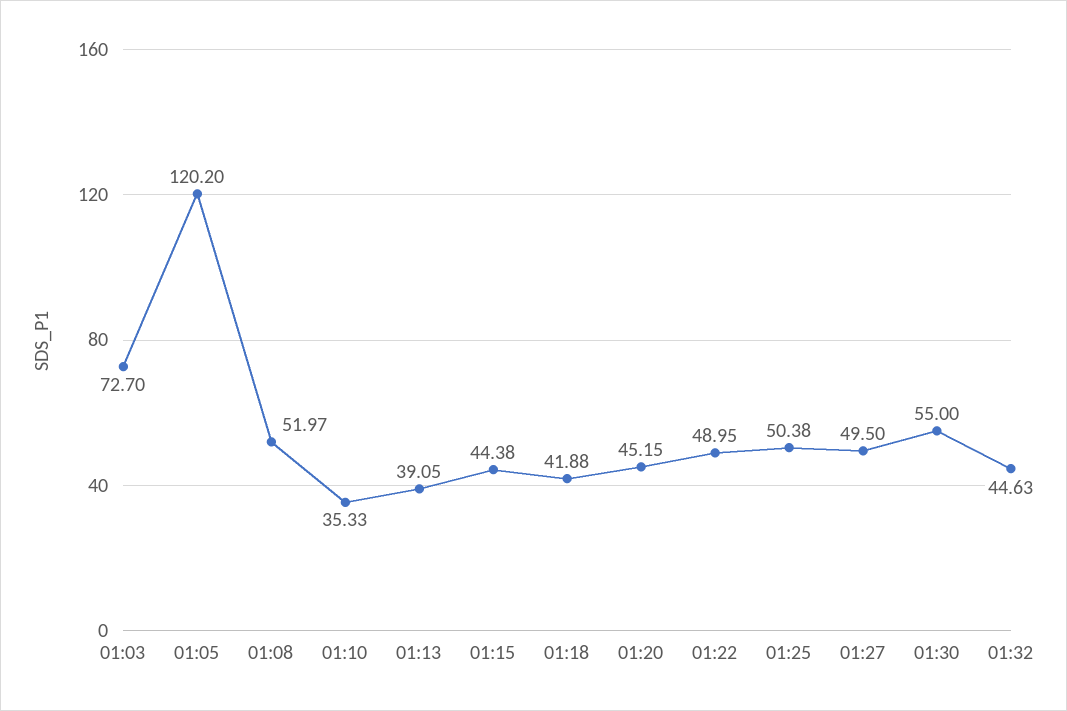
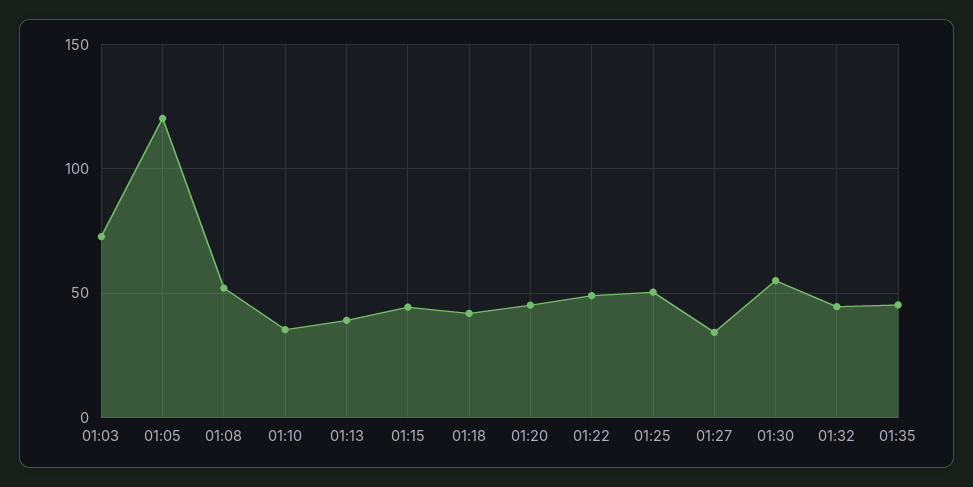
01:27: 49.5 -> 35
01:35: none -> 45

